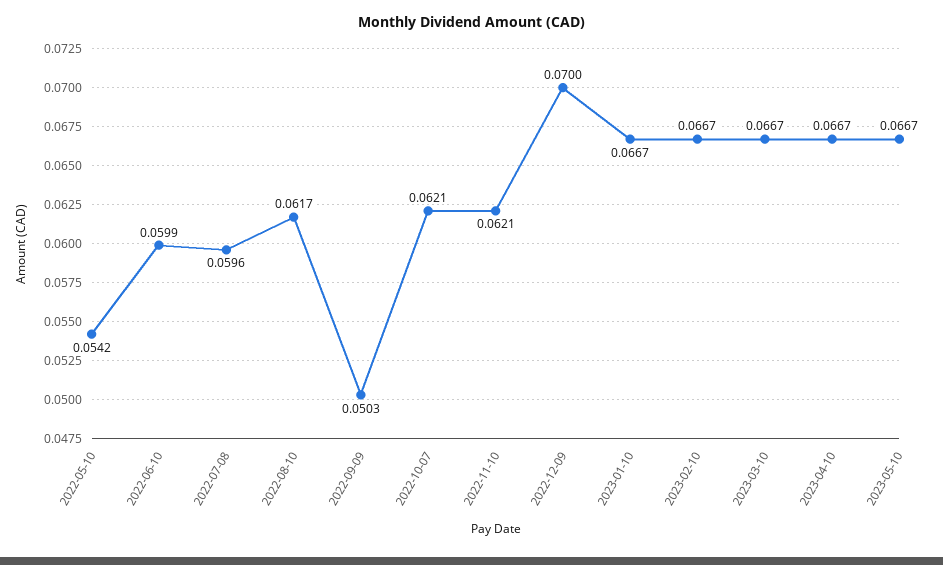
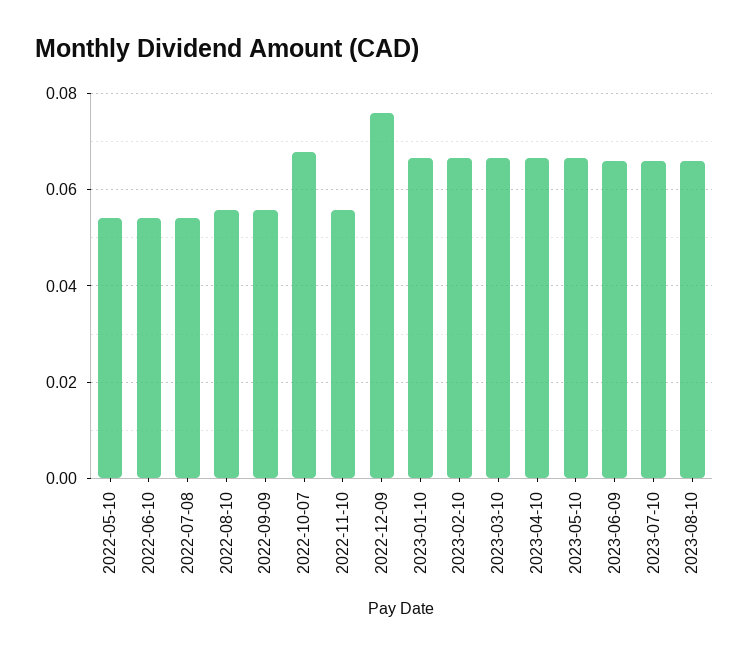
2022-06-10: 0.0599 -> 0.054
2022-07-08: 0.0596 -> 0.054
2022-08-10: 0.0617 -> 0.056
2022-09-09: 0.0503 -> 0.056
2022-10-07: 0.0621 -> 0.068
2022-11-10: 0.0621 -> 0.056
2022-12-09: 0.07 -> 0.076
2023-06-09: none -> 0.066
2023-07-10: none -> 0.066
2023-08-10: none -> 0.066

